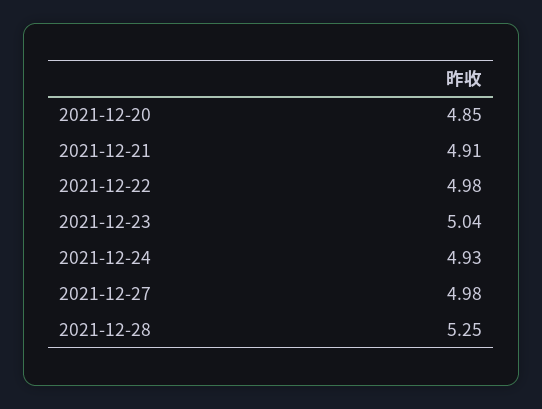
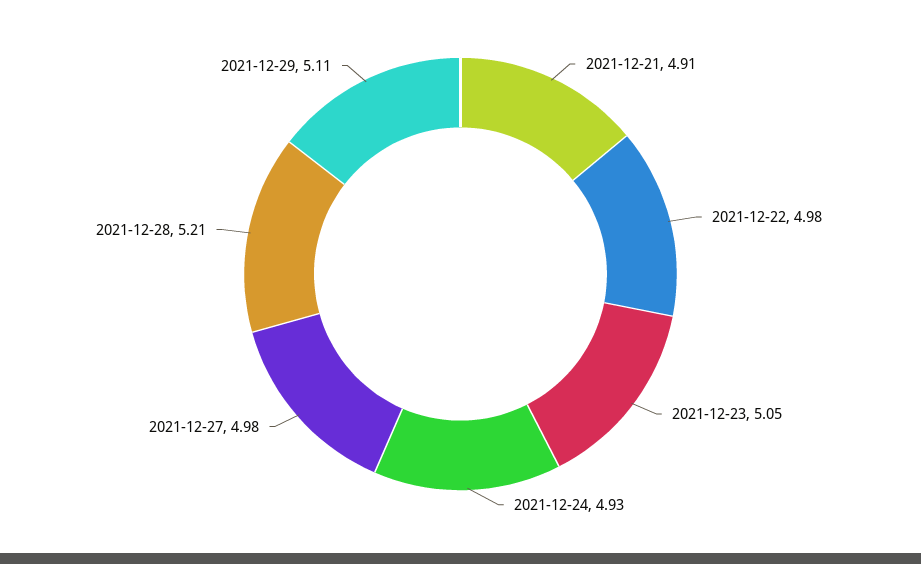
2021-12-20: 4.85 -> none
2021-12-23: 5.04 -> 5.05
2021-12-28: 5.25 -> 5.21
2021-12-29: none -> 5.11

